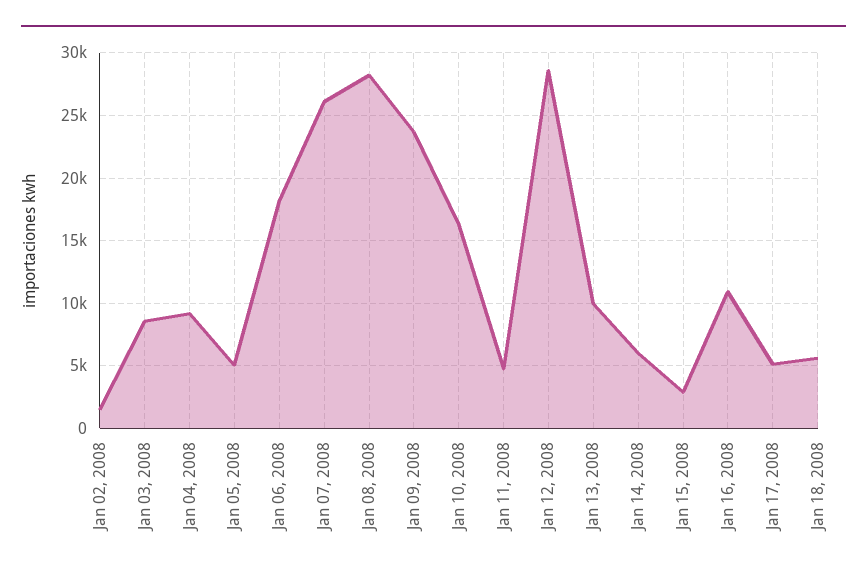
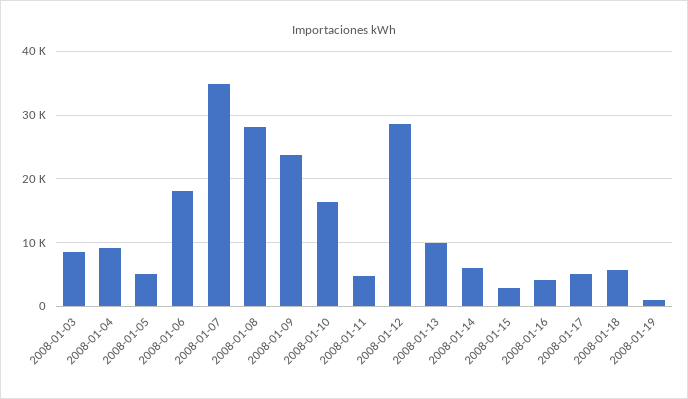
Jan 02, 2008: 1500 -> none
Jan 07, 2008: 26000 -> 35000
Jan 16, 2008: 11000 -> 4000
2008-01-19: none -> 1000

